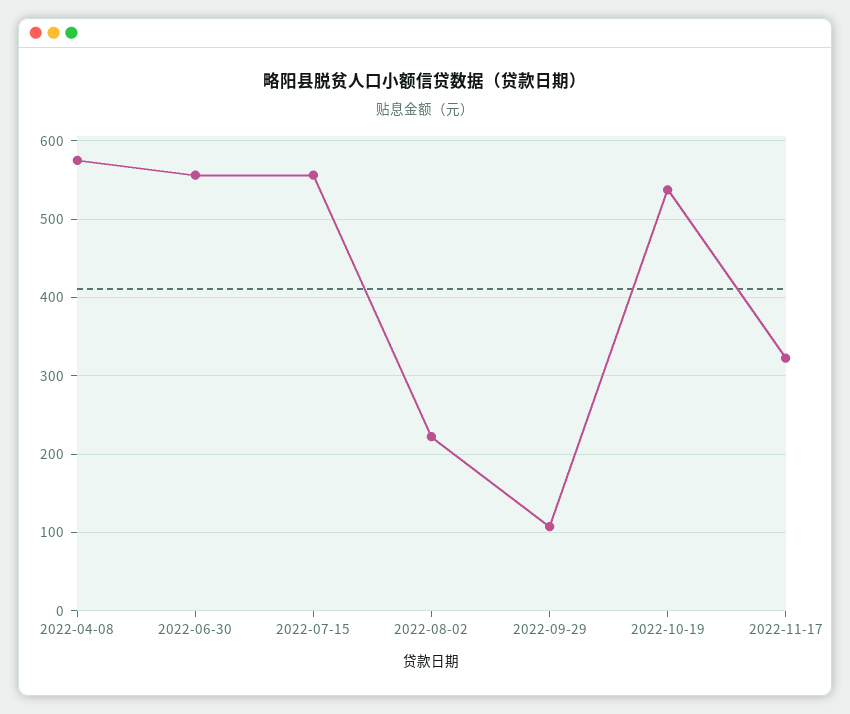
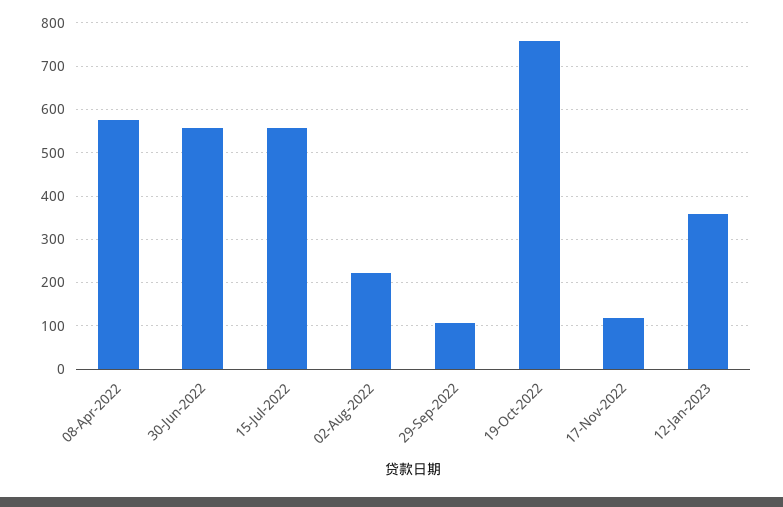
2022-10-19: 540 -> 760
2022-11-17: 320 -> 120
12-Jan-2023: none -> 360

